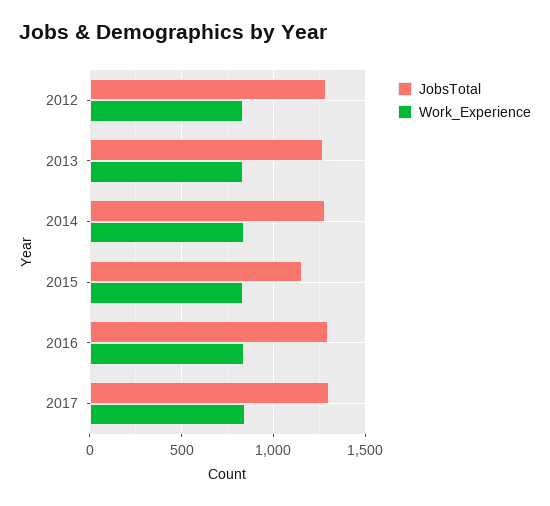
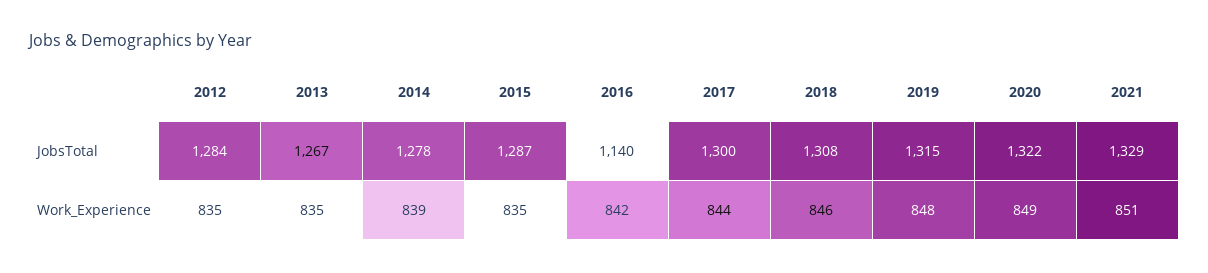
JobsTotal, 2015: 1150 -> 1287
JobsTotal, 2016: 1300 -> 1140
JobsTotal, 2018: none -> 1308
JobsTotal, 2019: none -> 1315
JobsTotal, 2020: none -> 1322
JobsTotal, 2021: none -> 1329
Work_Experience, 2018: none -> 846
Work_Experience, 2019: none -> 848
Work_Experience, 2020: none -> 849
Work_Experience, 2021: none -> 851

